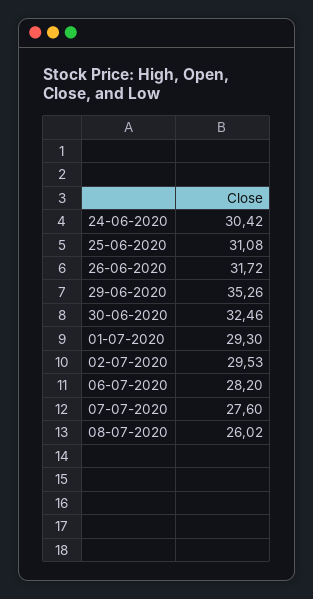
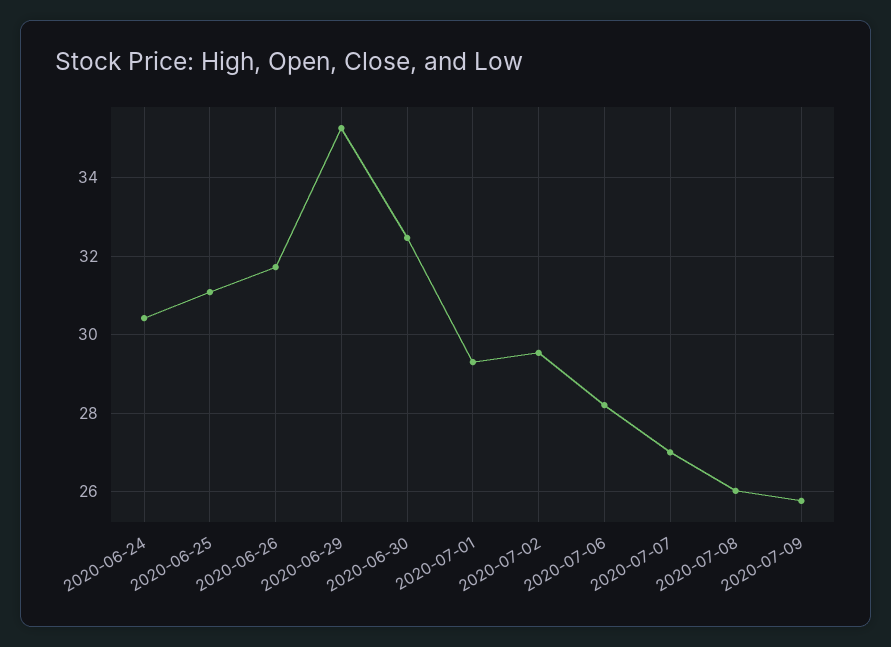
07-07-2020: 27.6 -> 27
2020-07-09: none -> 25.8

